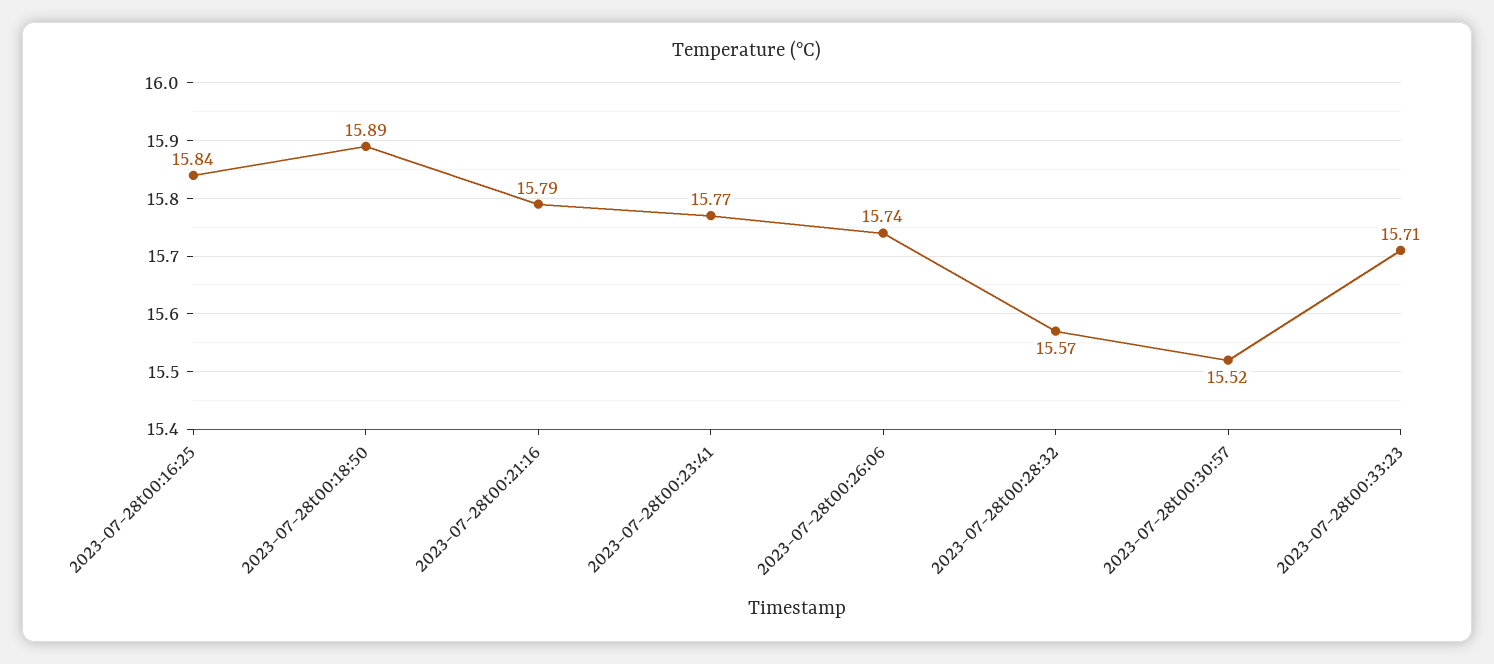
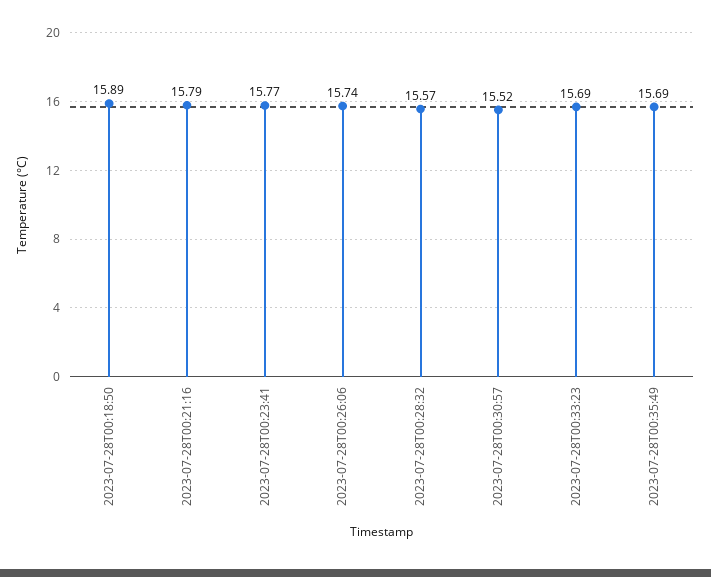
2023-07-28t00:16:25: 15.84 -> none
2023-07-28t00:33:23: 15.71 -> 15.69
2023-07-28T00:35:49: none -> 15.69

